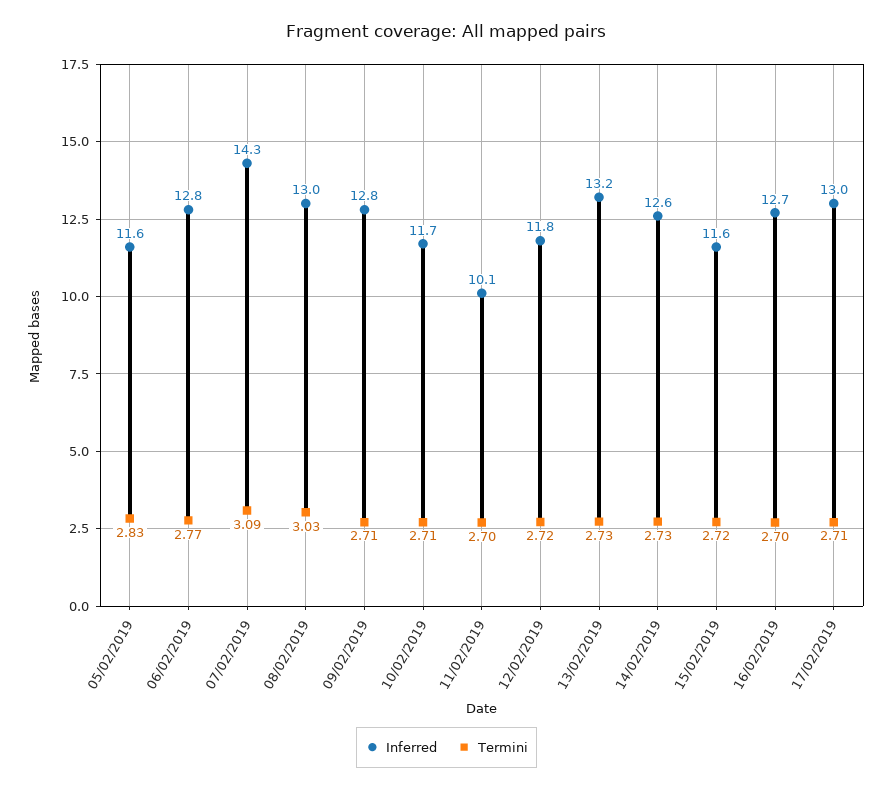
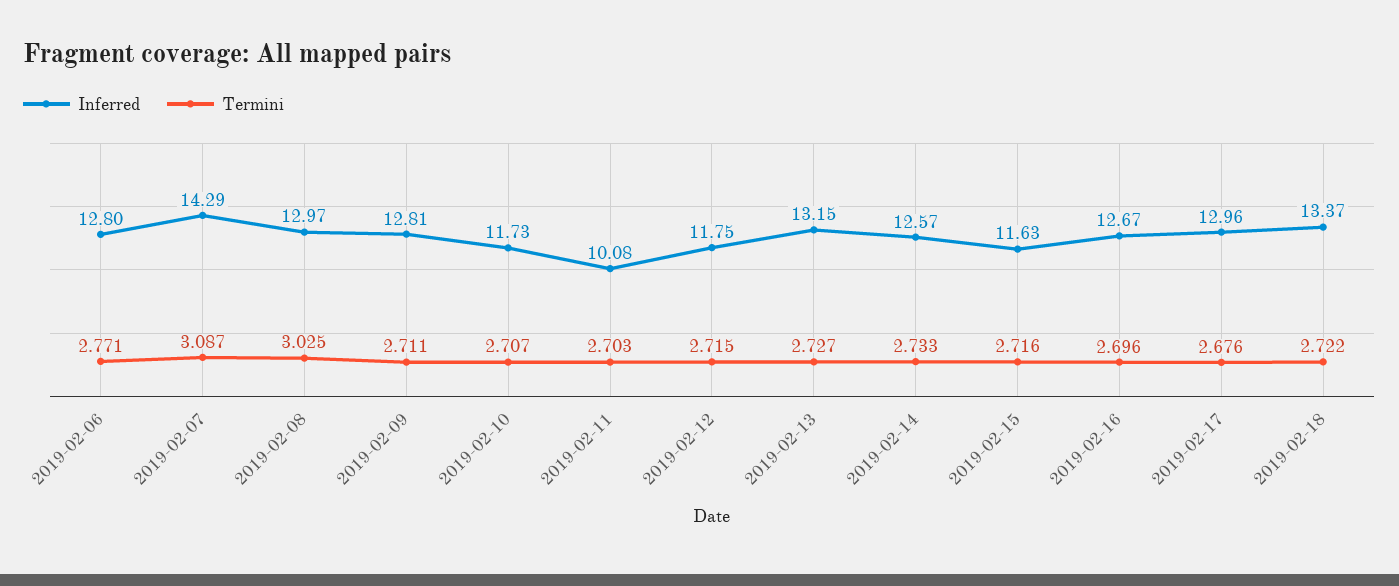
Inferred, 05/02/2019: 11.6 -> none
Termini, 05/02/2019: 2.83 -> none
Termini, 17/02/2019: 2.71 -> 2.676
Inferred, 2019-02-18: none -> 13.37
Termini, 2019-02-18: none -> 2.722

